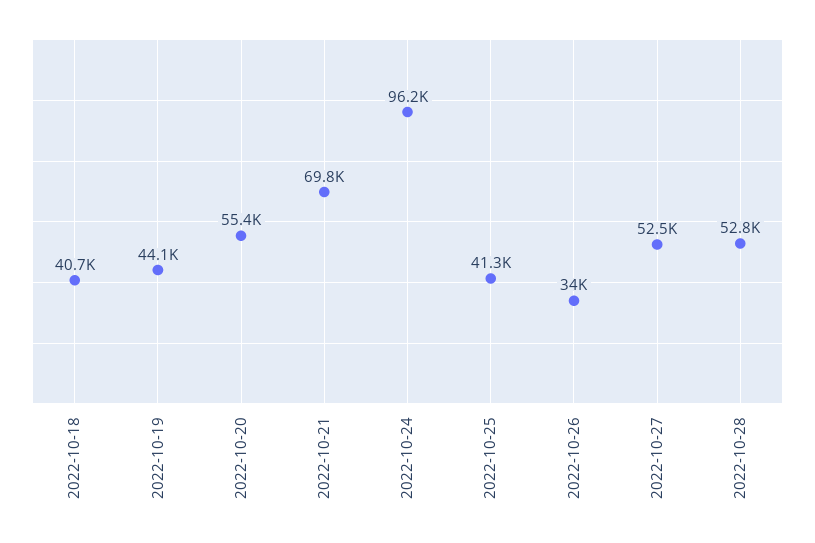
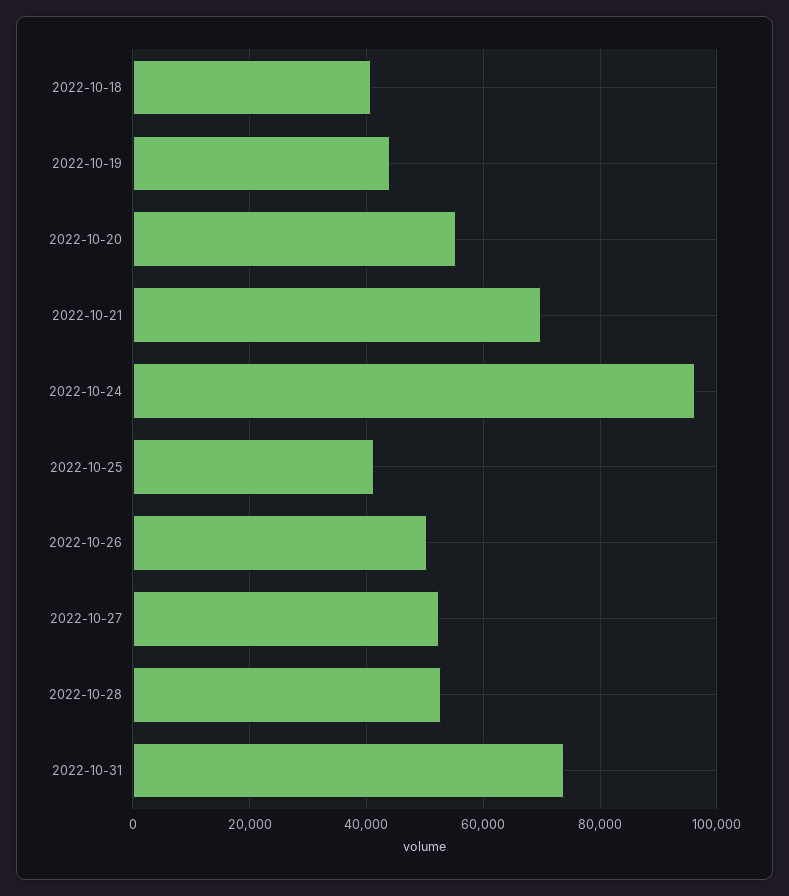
2022-10-26: 34000 -> 50000
2022-10-31: none -> 74000

